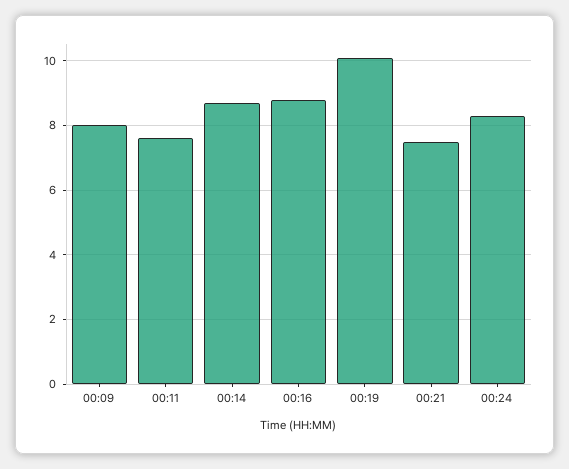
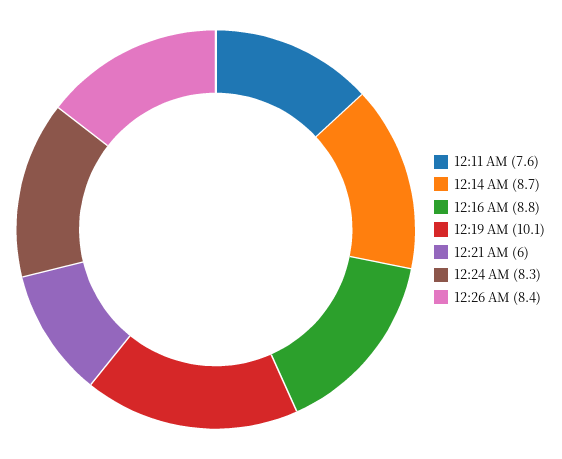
00:09: 8 -> none
00:21: 7.5 -> 6
12:26 AM: none -> 8.4

